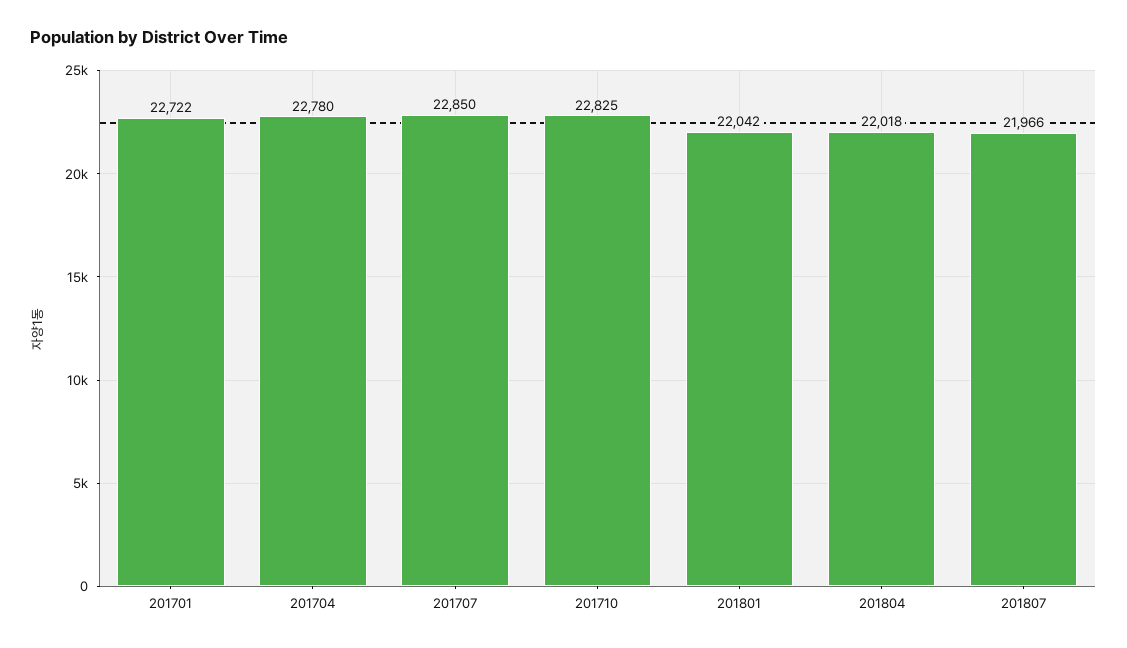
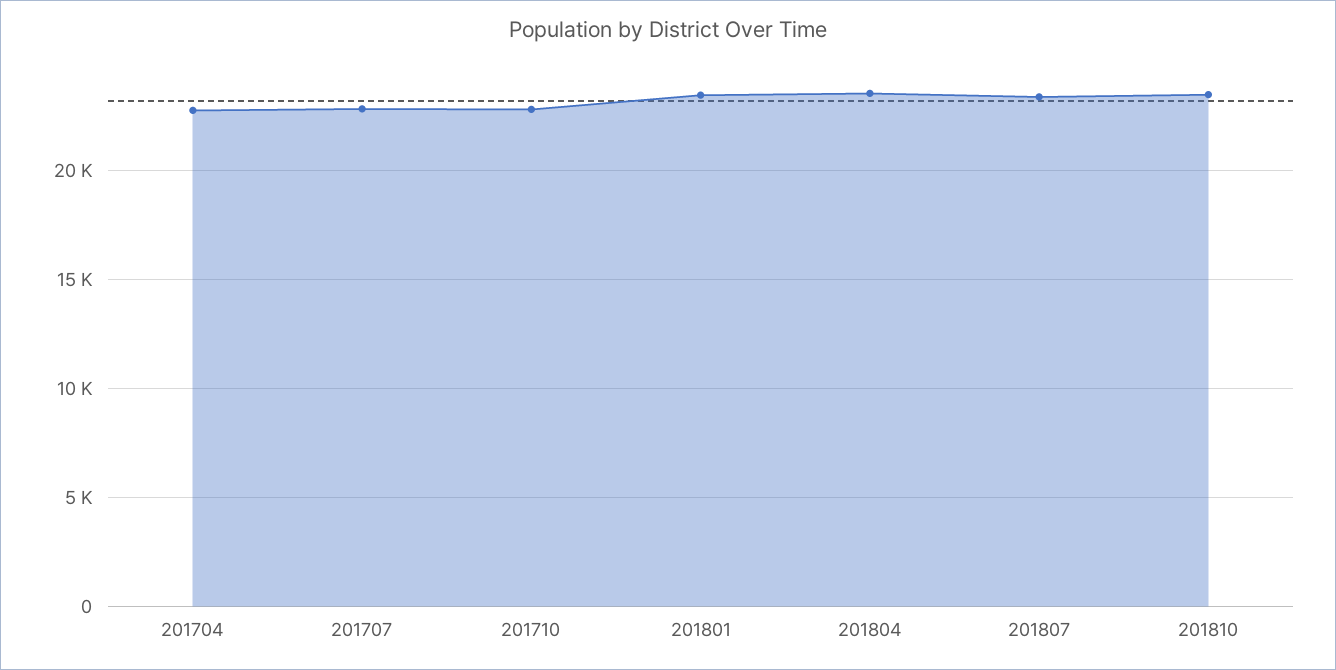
201701: 22722 -> none
201801: 22042 -> 23500
201804: 22018 -> 23500
201807: 21966 -> 23500
201810: none -> 23500

